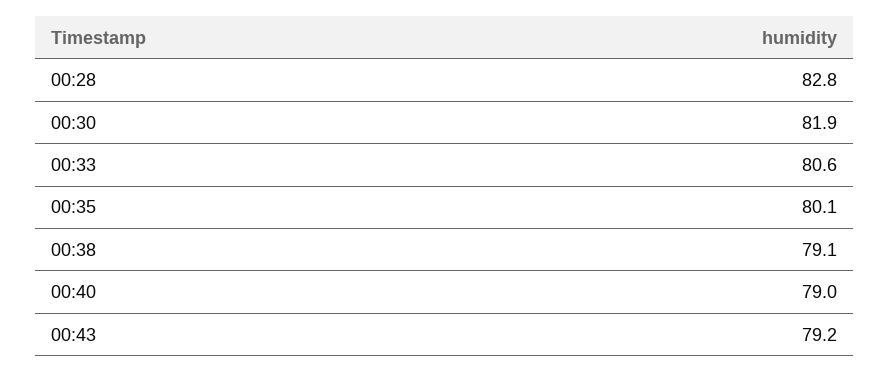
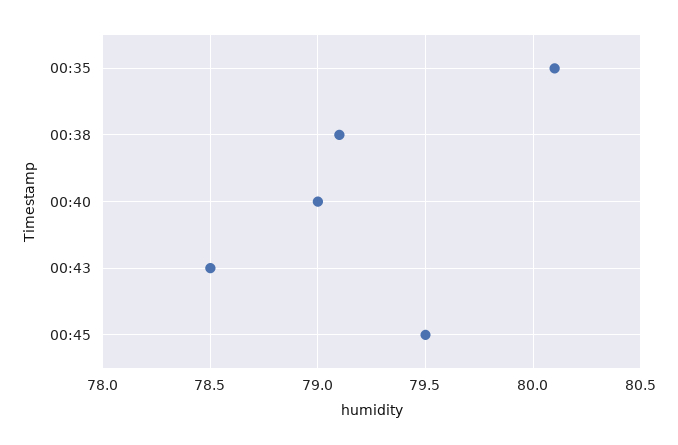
00:28: 82.8 -> none
00:30: 81.9 -> none
00:33: 80.6 -> none
00:43: 79.2 -> 78.5
00:45: none -> 79.5

